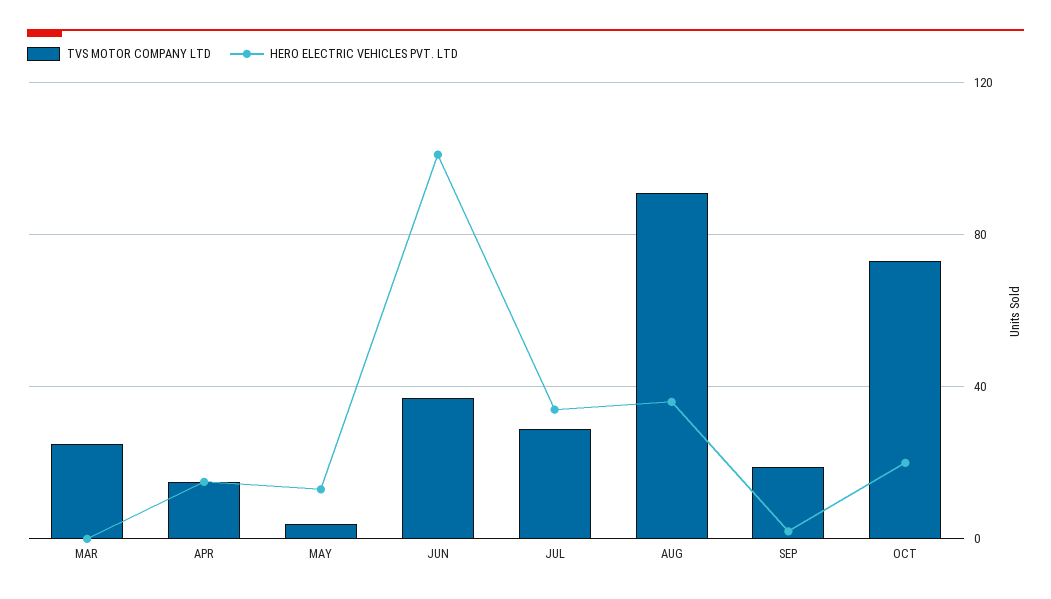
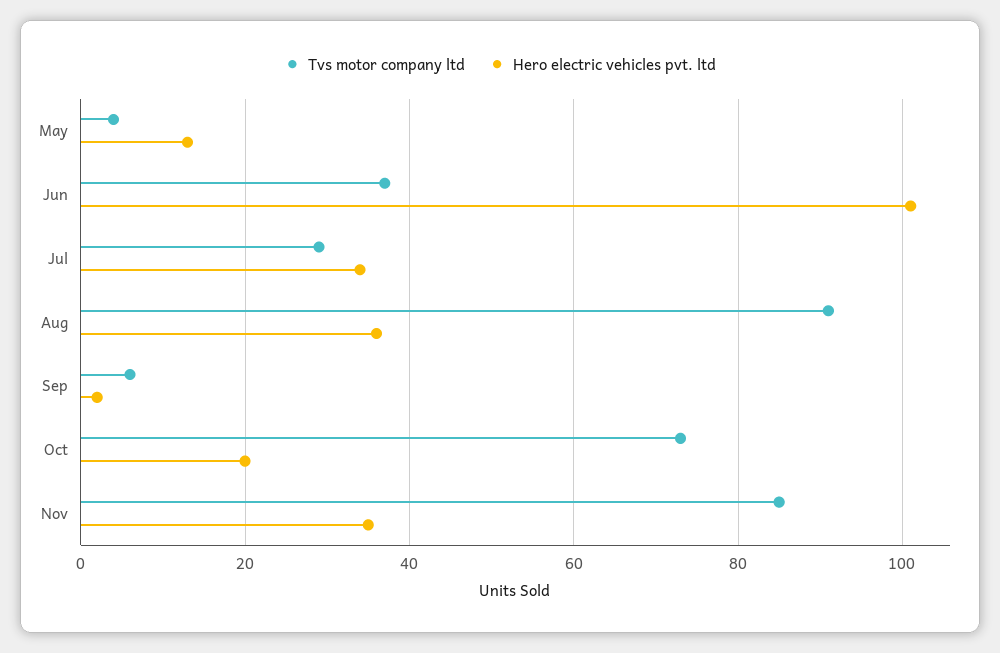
TVS MOTOR COMPANY LTD, MAR: 25 -> none
HERO ELECTRIC VEHICLES PVT. LTD, MAR: 0 -> none
TVS MOTOR COMPANY LTD, APR: 15 -> none
HERO ELECTRIC VEHICLES PVT. LTD, APR: 15 -> none
TVS MOTOR COMPANY LTD, SEP: 20 -> 5
TVS MOTOR COMPANY LTD, Nov: none -> 85
HERO ELECTRIC VEHICLES PVT. LTD, Nov: none -> 35

